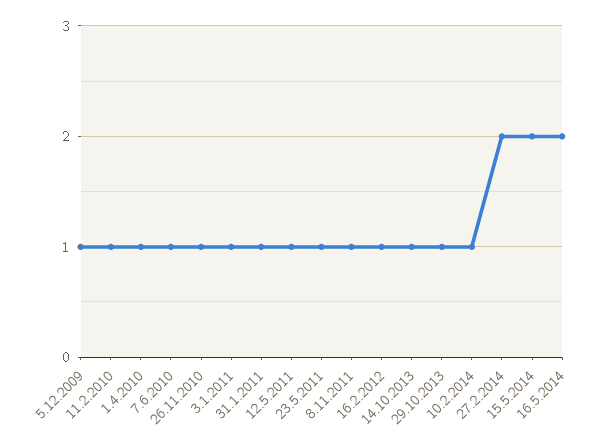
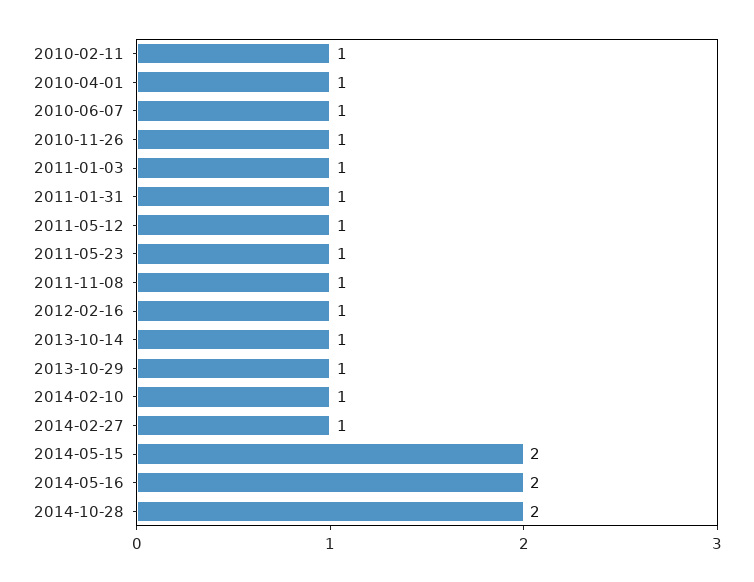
5.12.2009: 1 -> none
27.2.2014: 2 -> 1
2014-10-28: none -> 2

